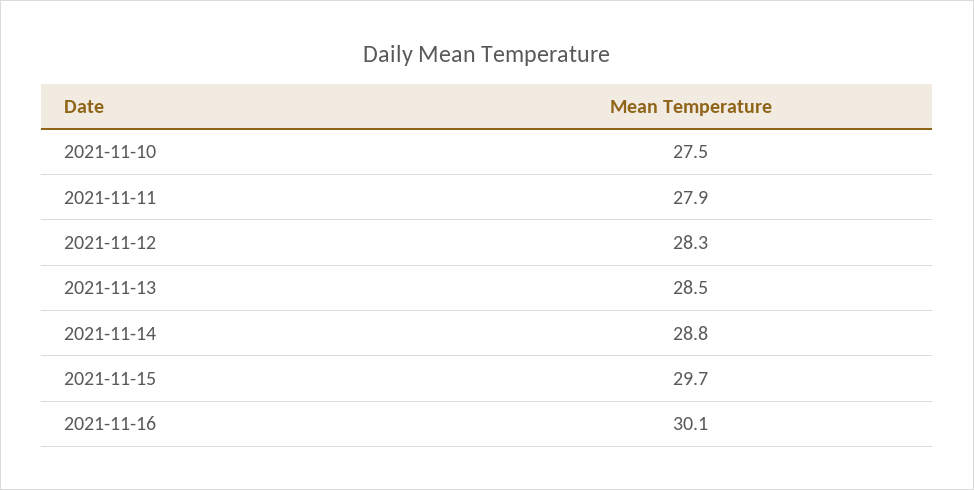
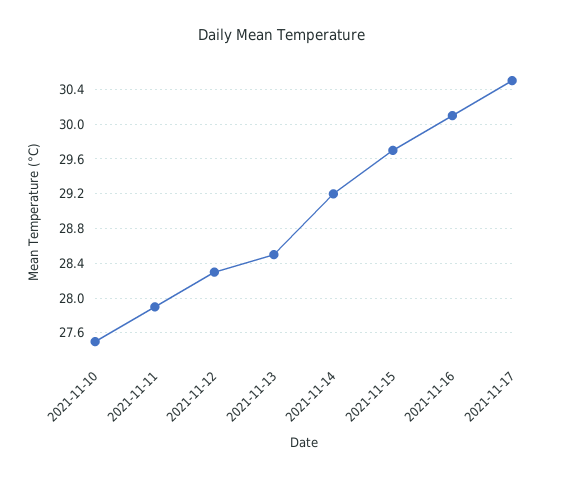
2021-11-14: 28.8 -> 29.2
2021-11-17: none -> 30.5

